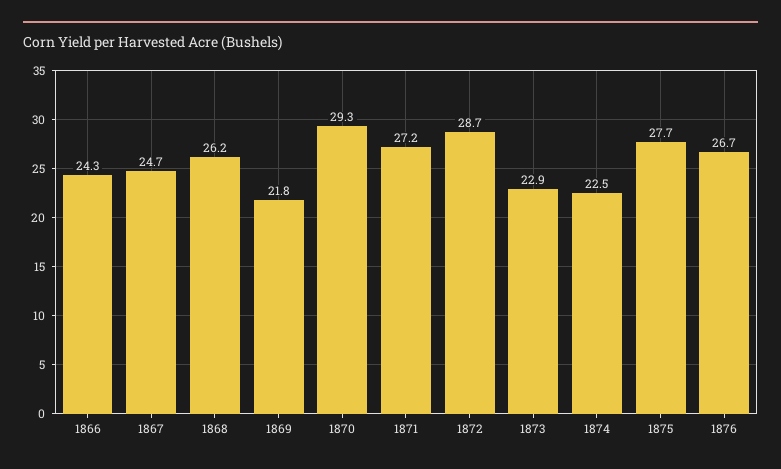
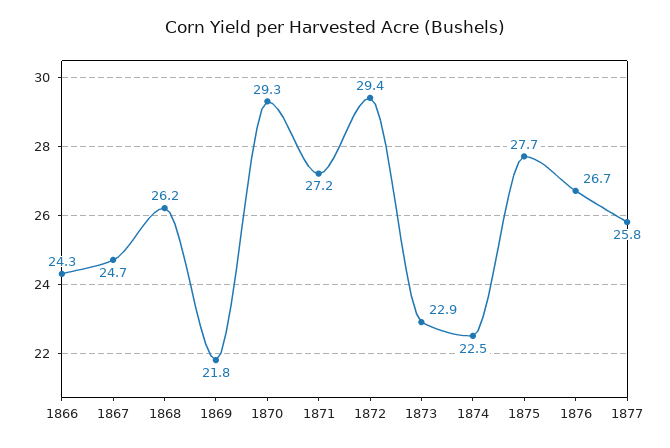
1872: 28.7 -> 29.4
1877: none -> 25.8

